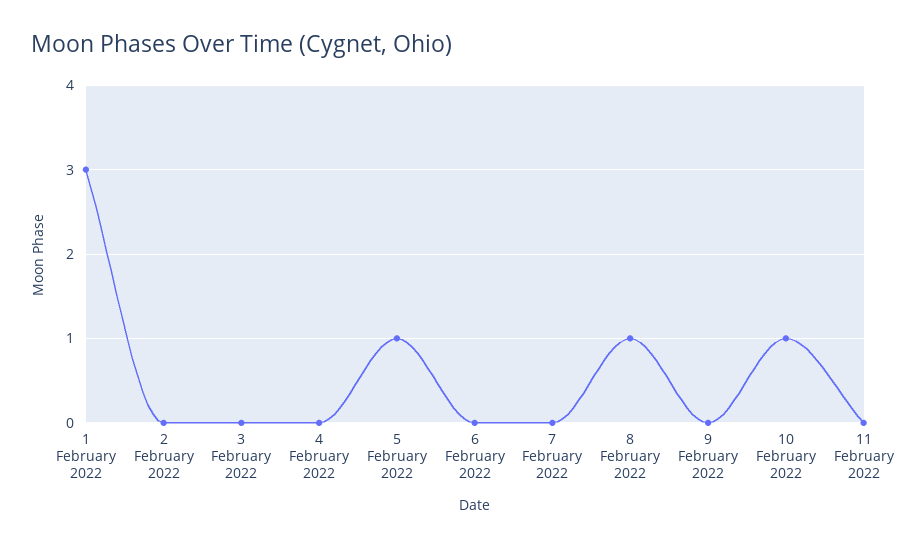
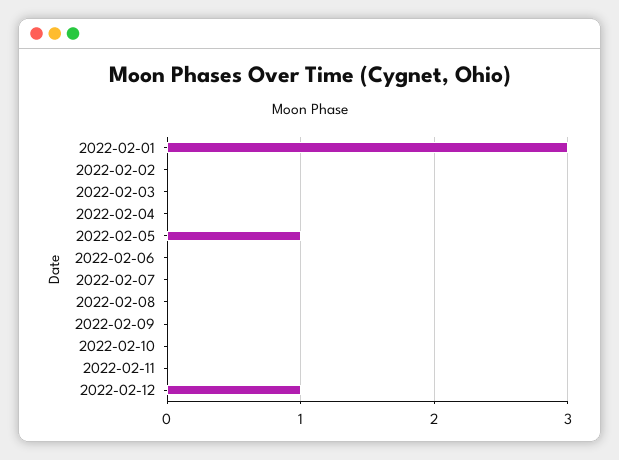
8 February 2022: 1 -> 0
10 February 2022: 1 -> 0
2022-02-12: none -> 1

